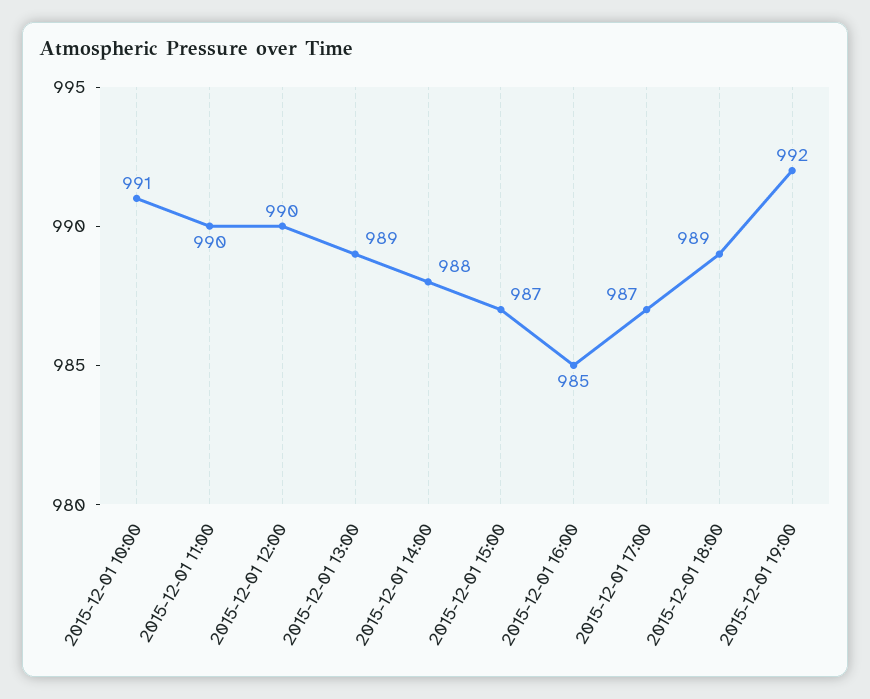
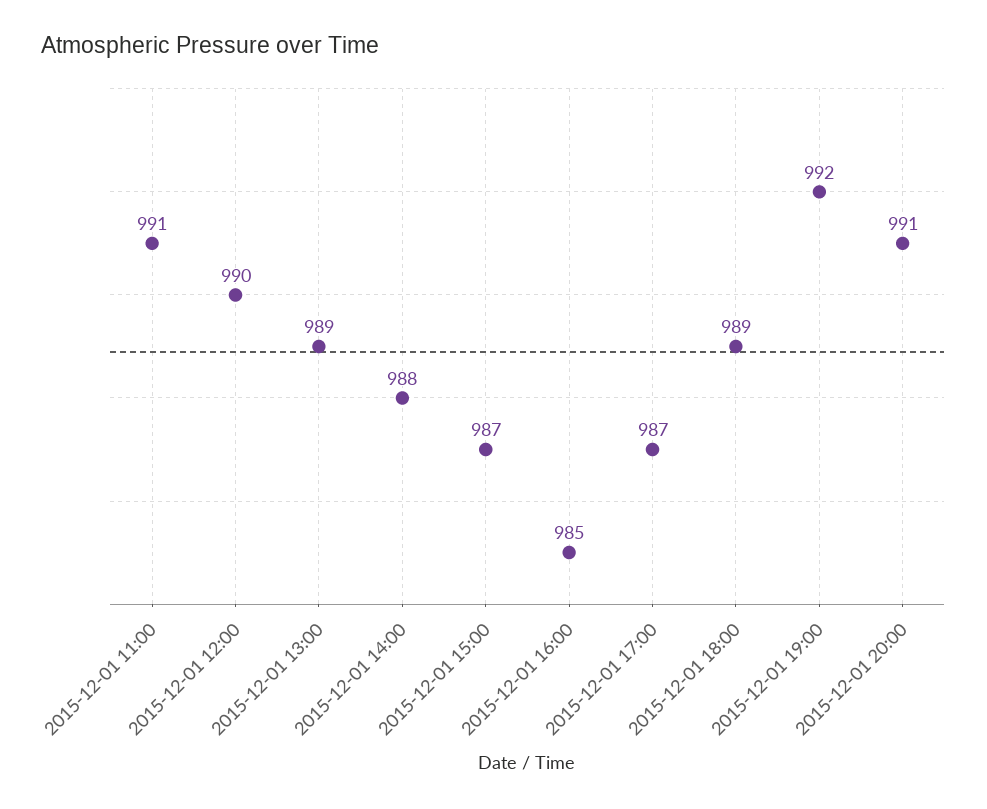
2015-12-01 10:00: 991 -> none
2015-12-01 11:00: 990 -> 991
2015-12-01 20:00: none -> 991

